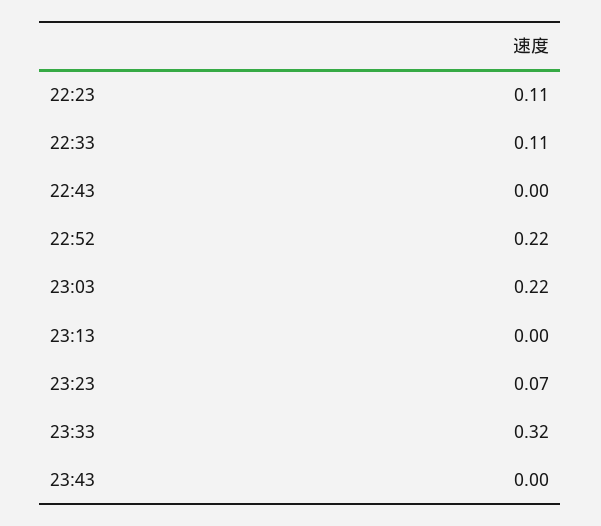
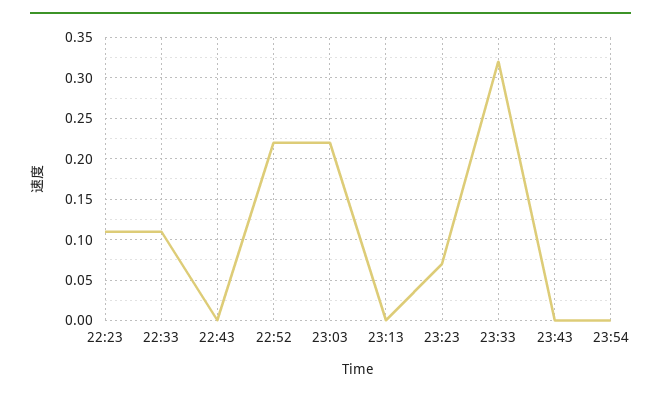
23:54: none -> 0

